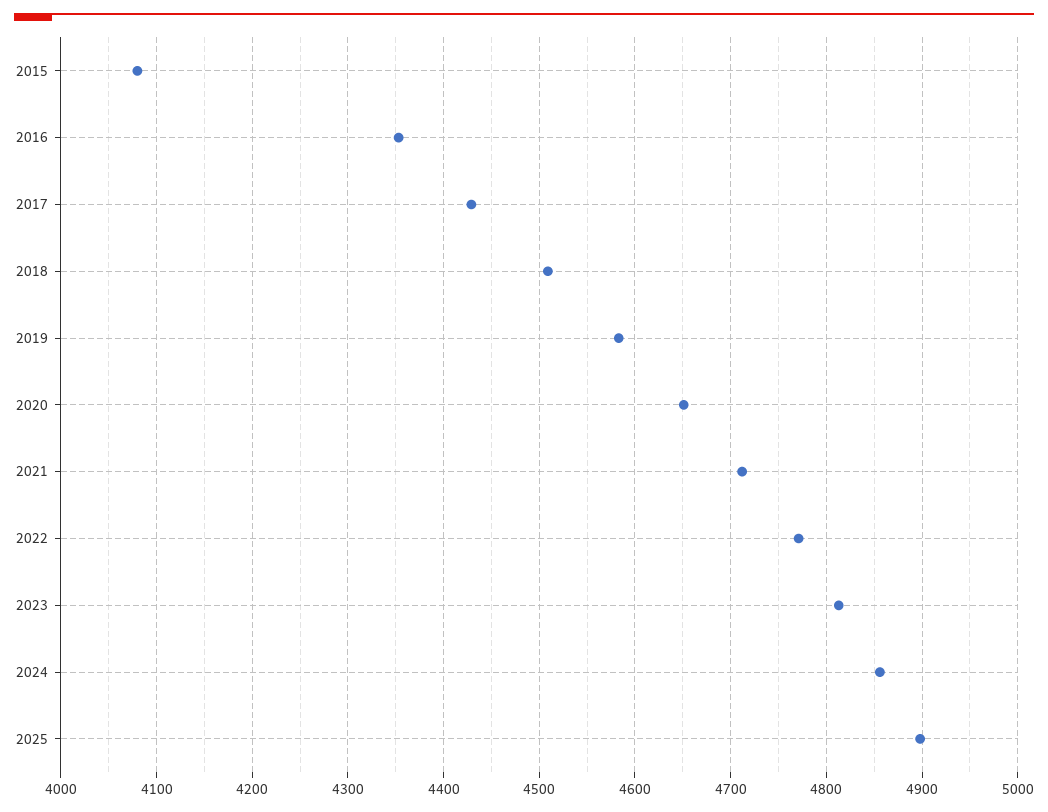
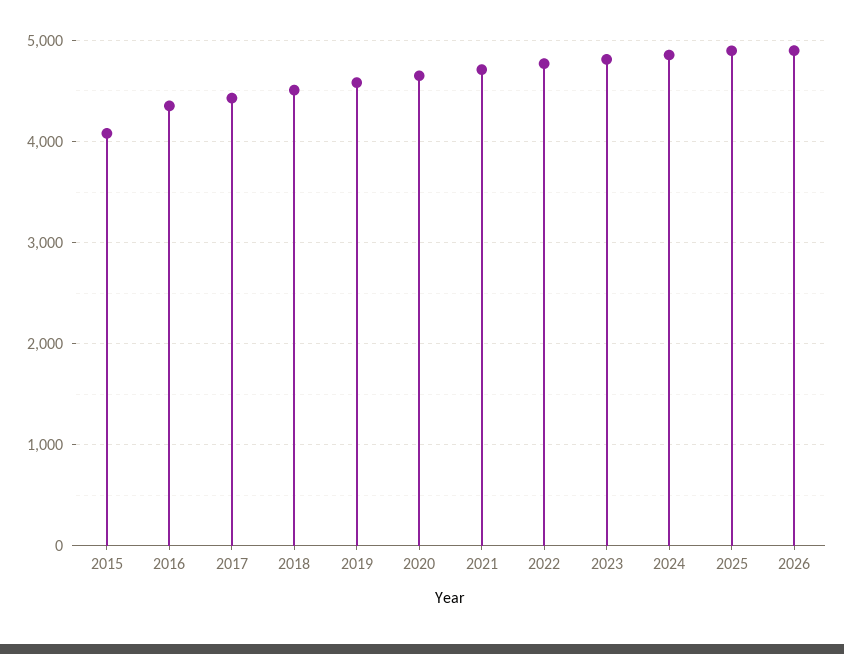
2026: none -> 4900

